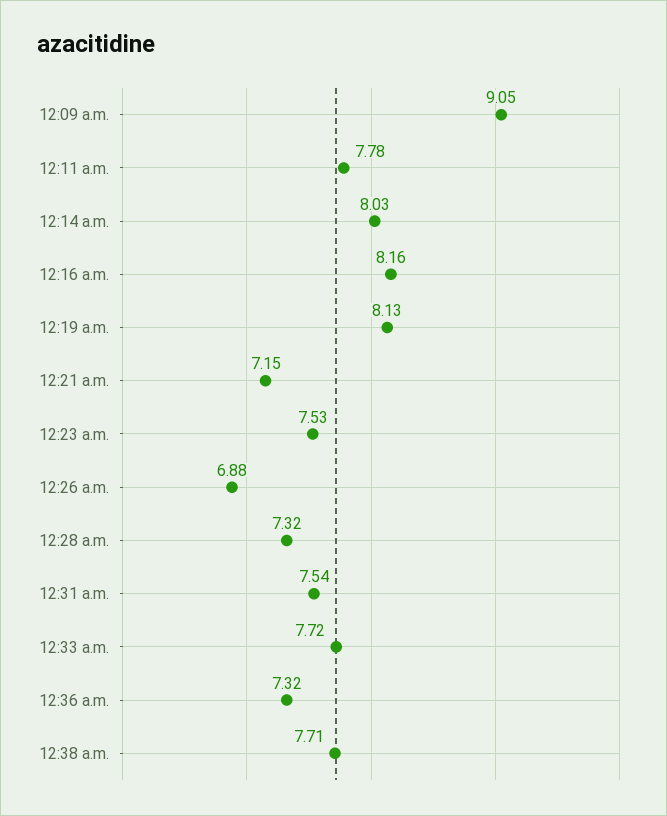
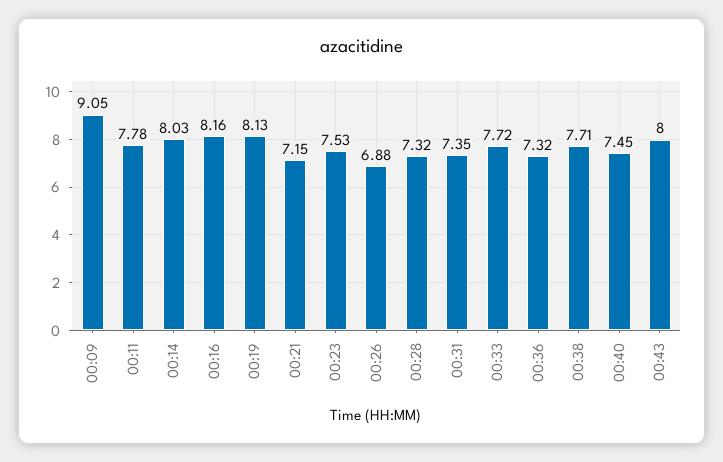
12:31 a.m.: 7.54 -> 7.35
00:40: none -> 7.45
00:43: none -> 8

